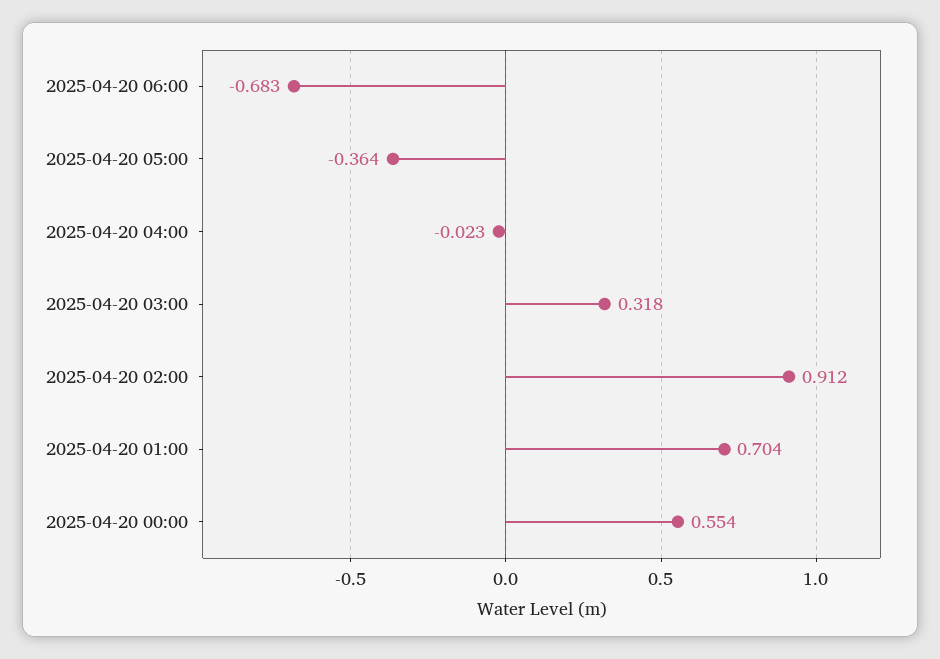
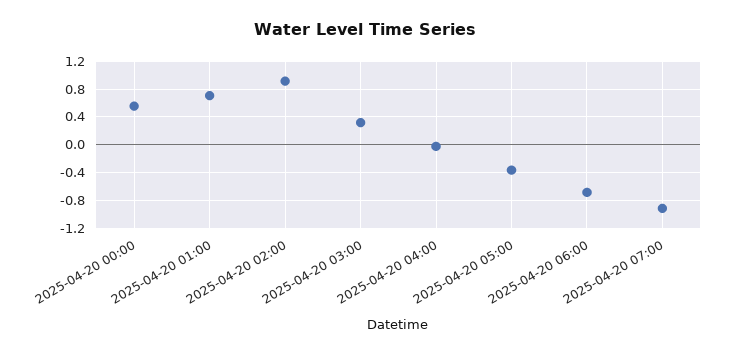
2025-04-20 07:00: none -> -0.9

